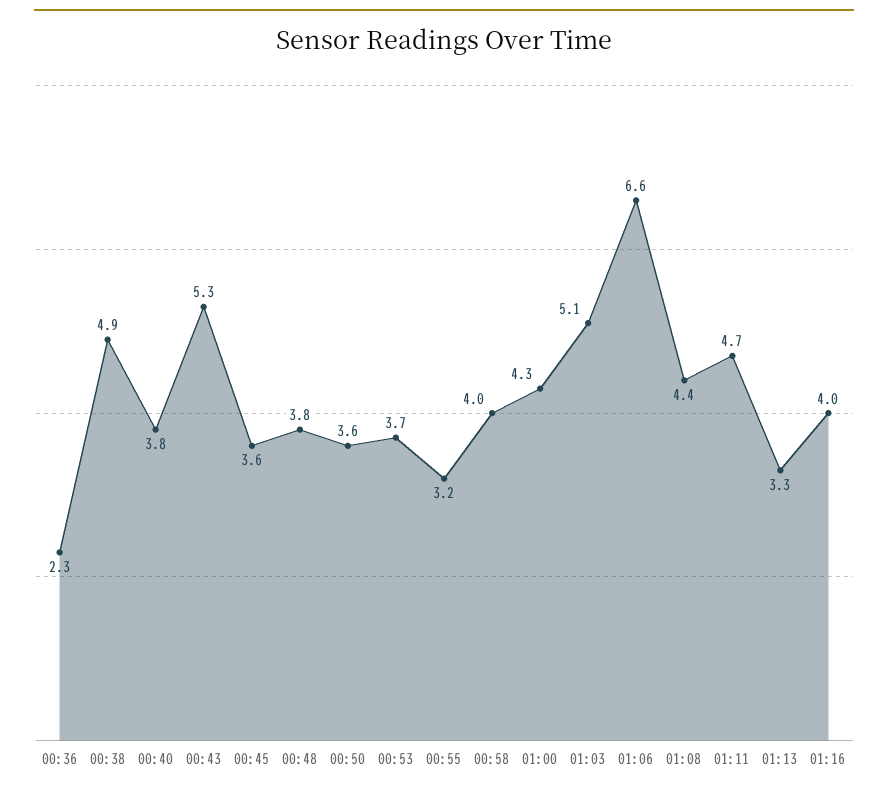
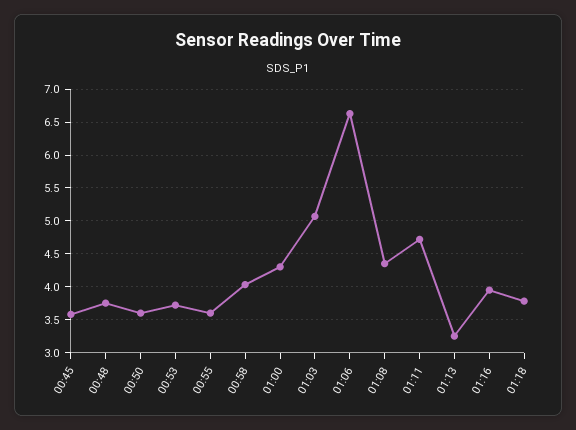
00:36: 2.3 -> none
00:38: 4.9 -> none
00:40: 3.8 -> none
00:43: 5.3 -> none
00:55: 3.2 -> 3.6
01:18: none -> 3.8

